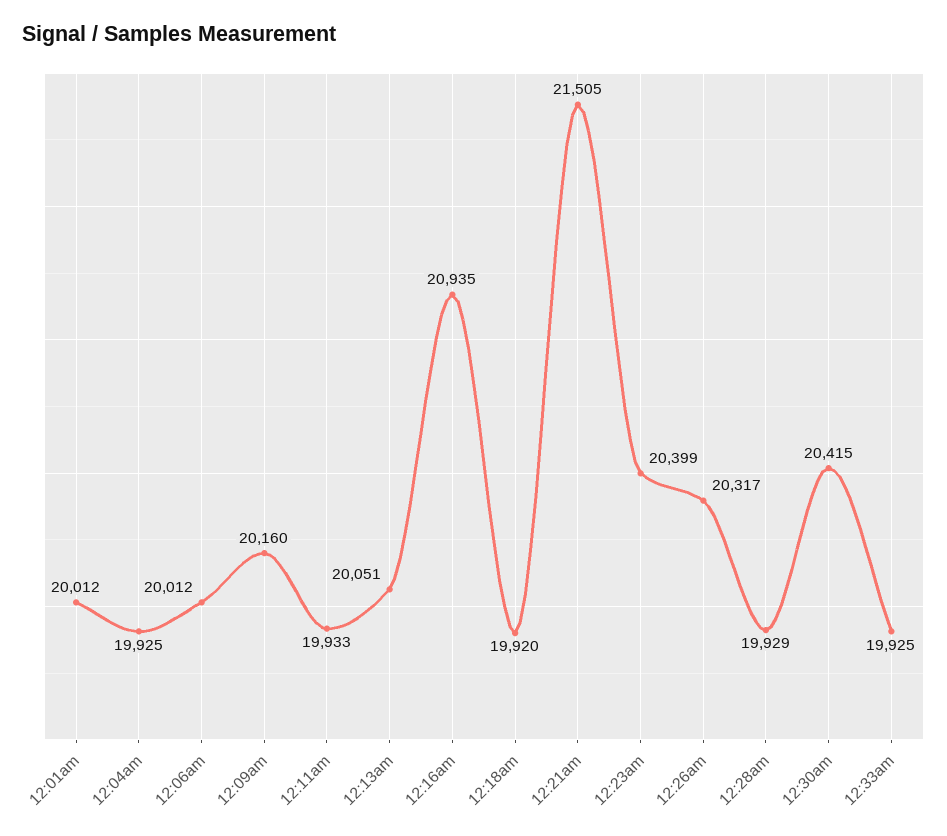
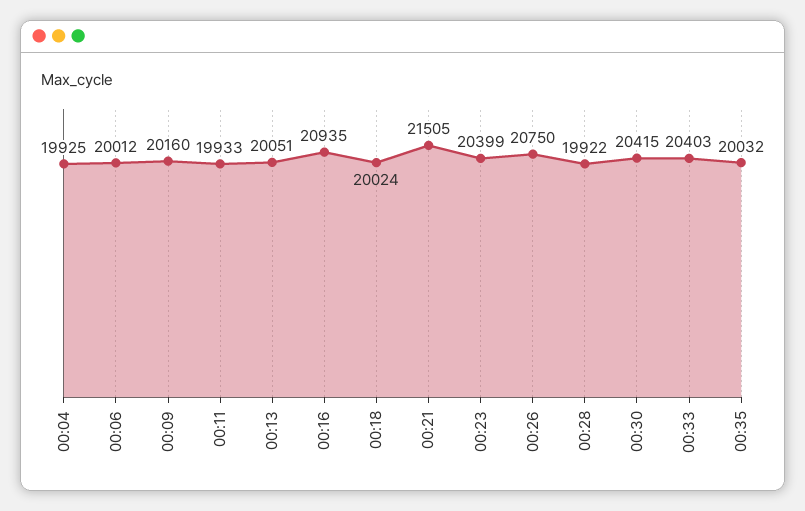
12:01am: 20012 -> none
12:18am: 19920 -> 20024
12:26am: 20317 -> 20750
12:28am: 19929 -> 19922
12:33am: 19925 -> 20403
00:35: none -> 20032

